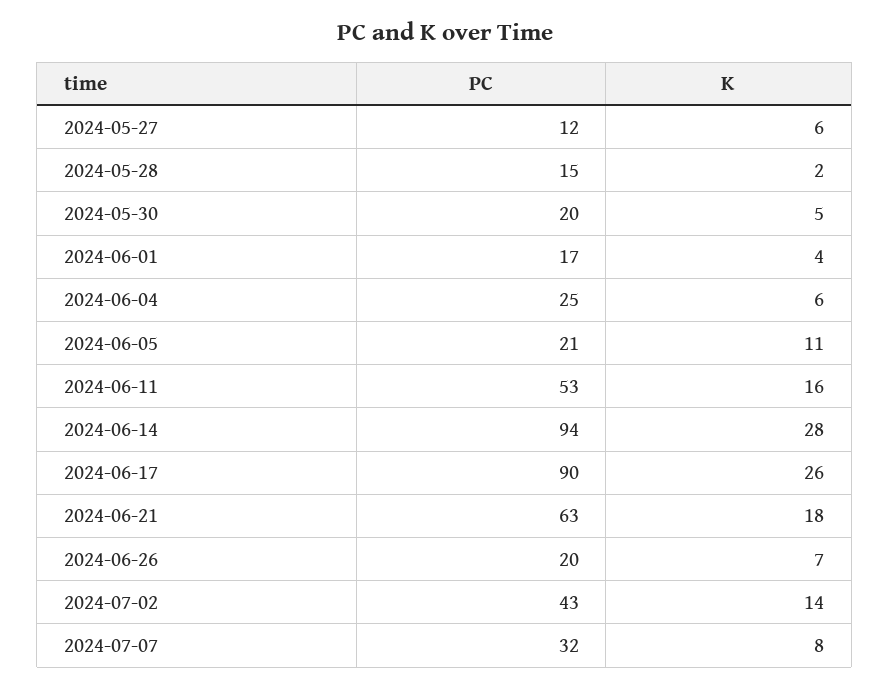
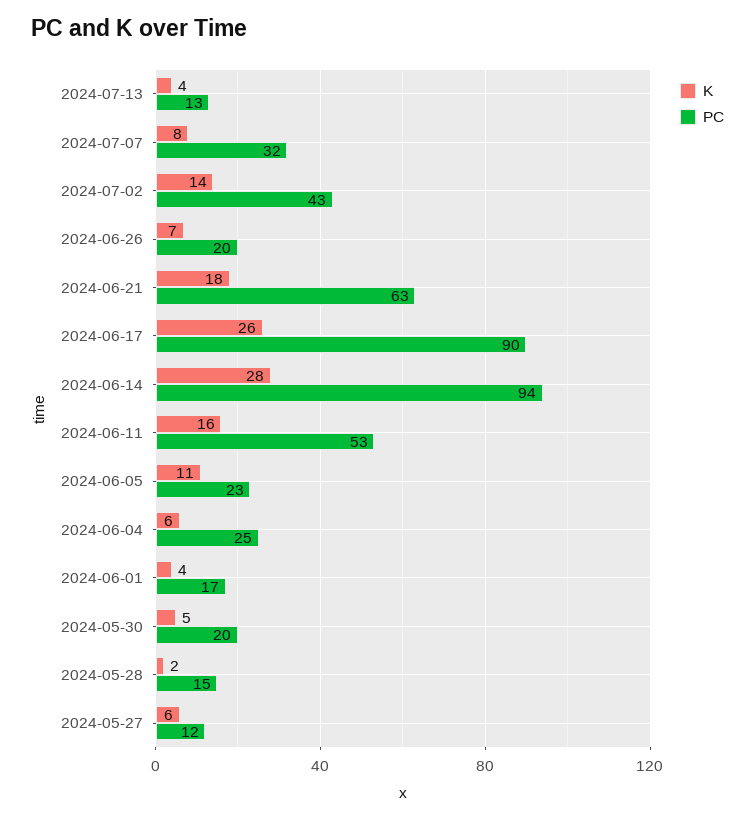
PC, 2024-06-05: 21 -> 23
K, 2024-07-13: none -> 4
PC, 2024-07-13: none -> 13

